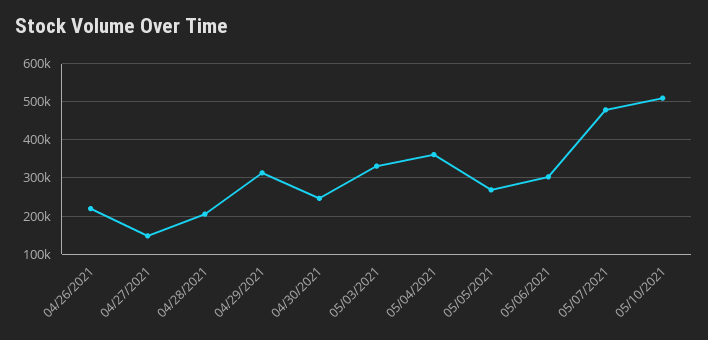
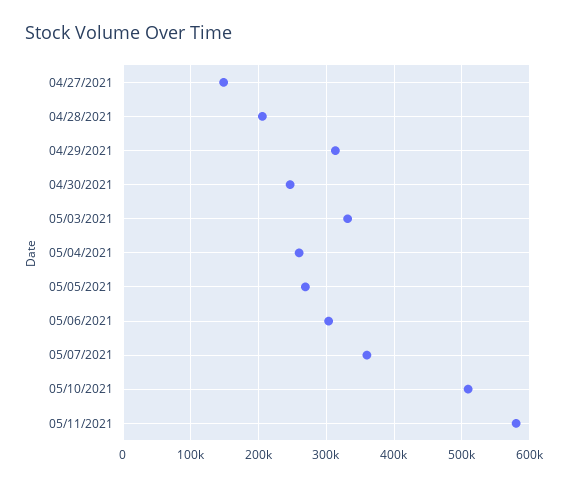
04/26/2021: 220000 -> none
05/04/2021: 360000 -> 260000
05/07/2021: 480000 -> 360000
05/11/2021: none -> 580000

